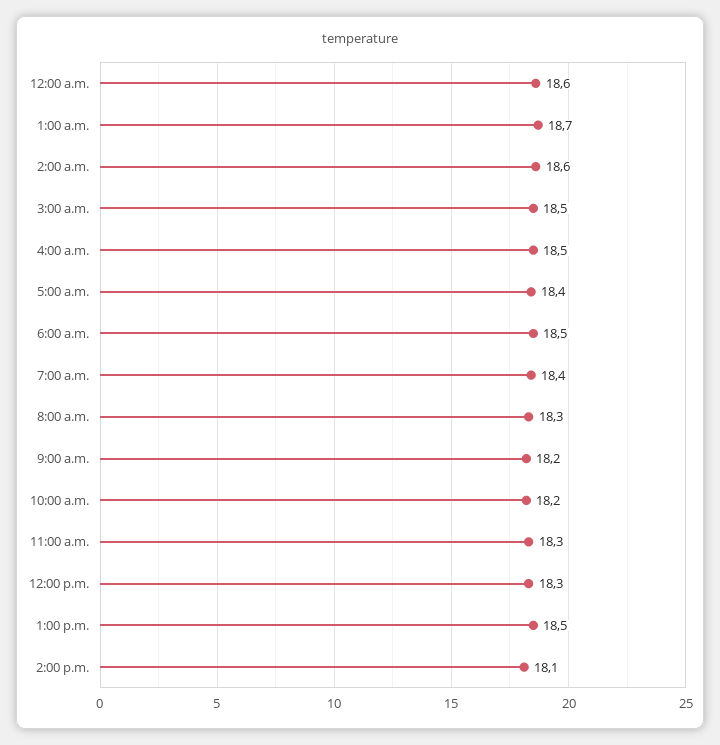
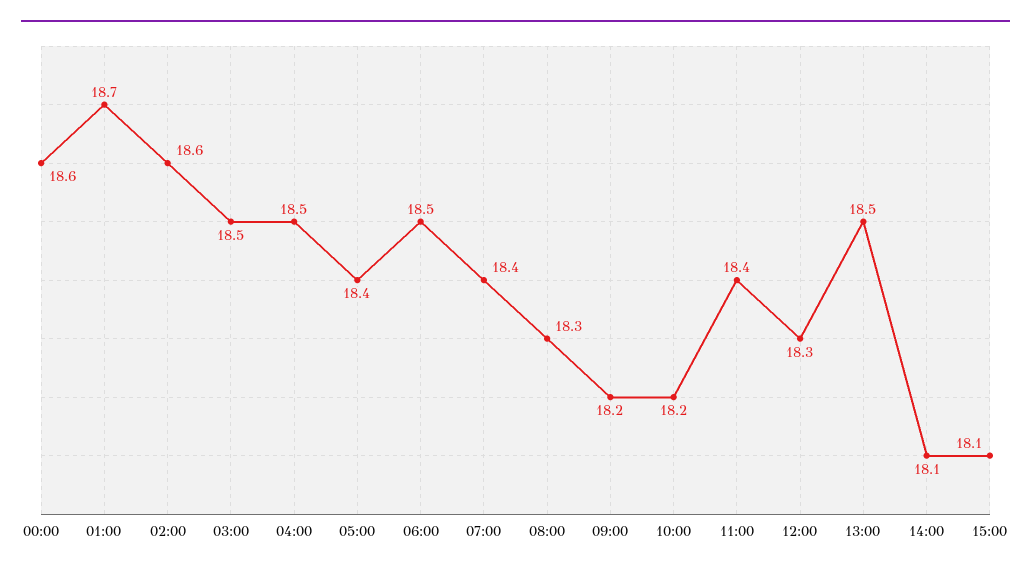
11:00 a.m.: 18.3 -> 18.4
15:00: none -> 18.1

